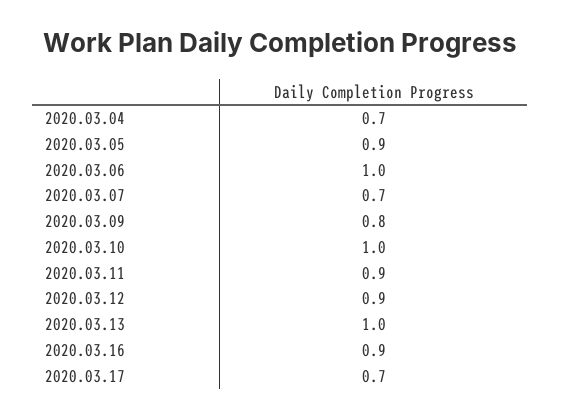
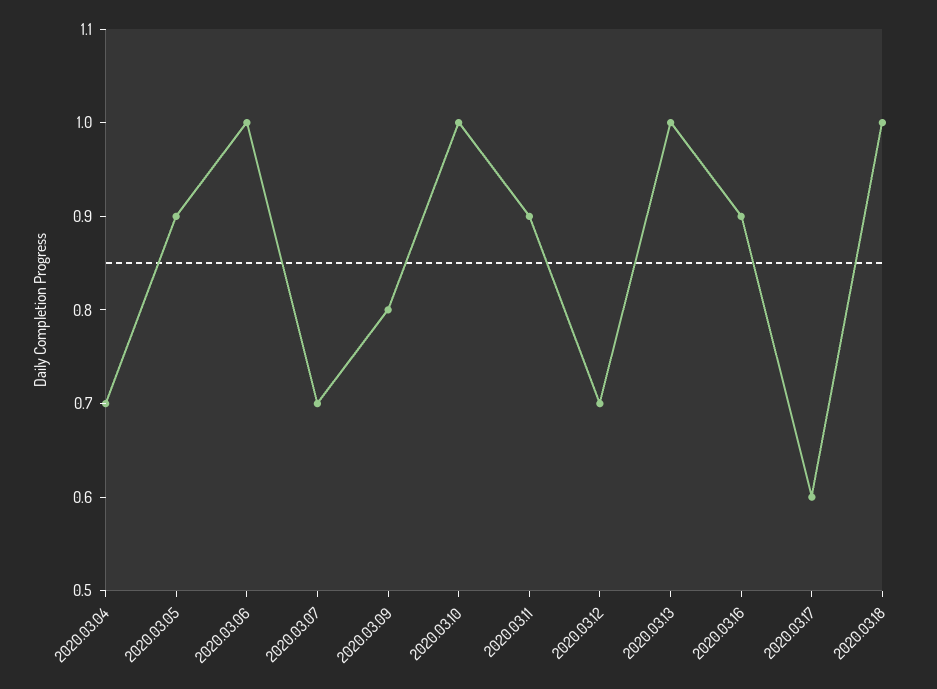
2020.03.12: 0.9 -> 0.7
2020.03.17: 0.7 -> 0.6
2020.03.18: none -> 1

